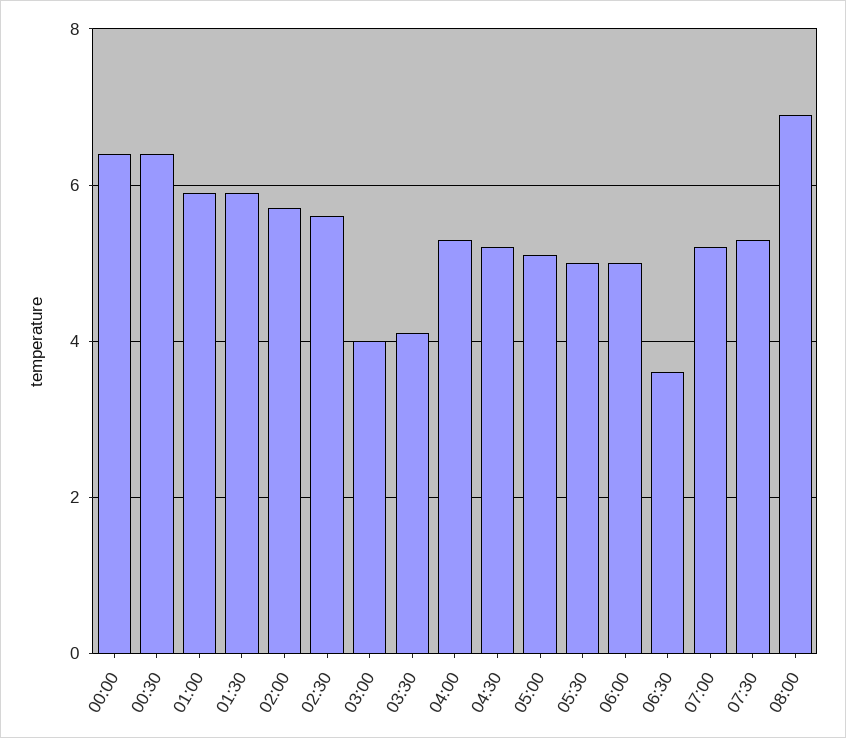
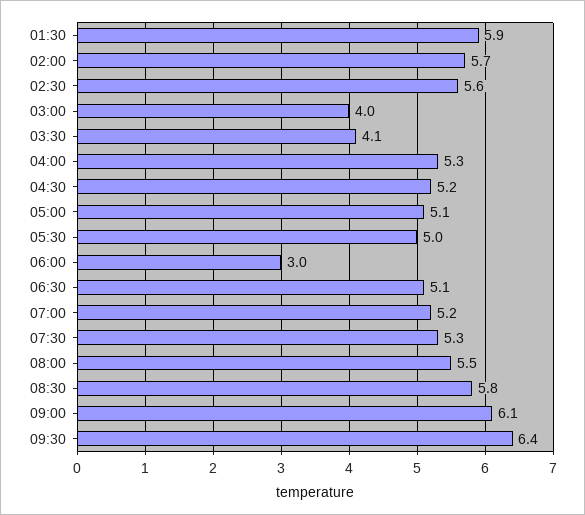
00:00: 6.5 -> none
00:30: 6.5 -> none
01:00: 6 -> none
06:00: 5 -> 3
06:30: 3.5 -> 5.1
08:00: 7 -> 5.5
08:30: none -> 5.8
09:00: none -> 6.1
09:30: none -> 6.4

